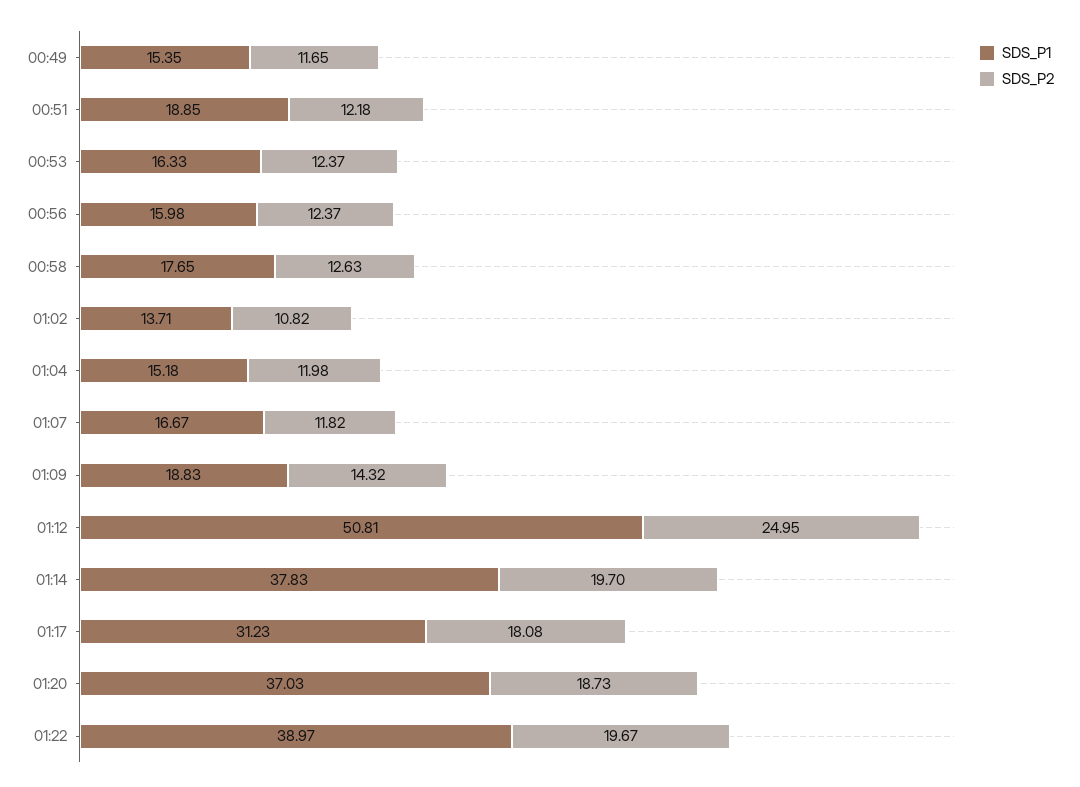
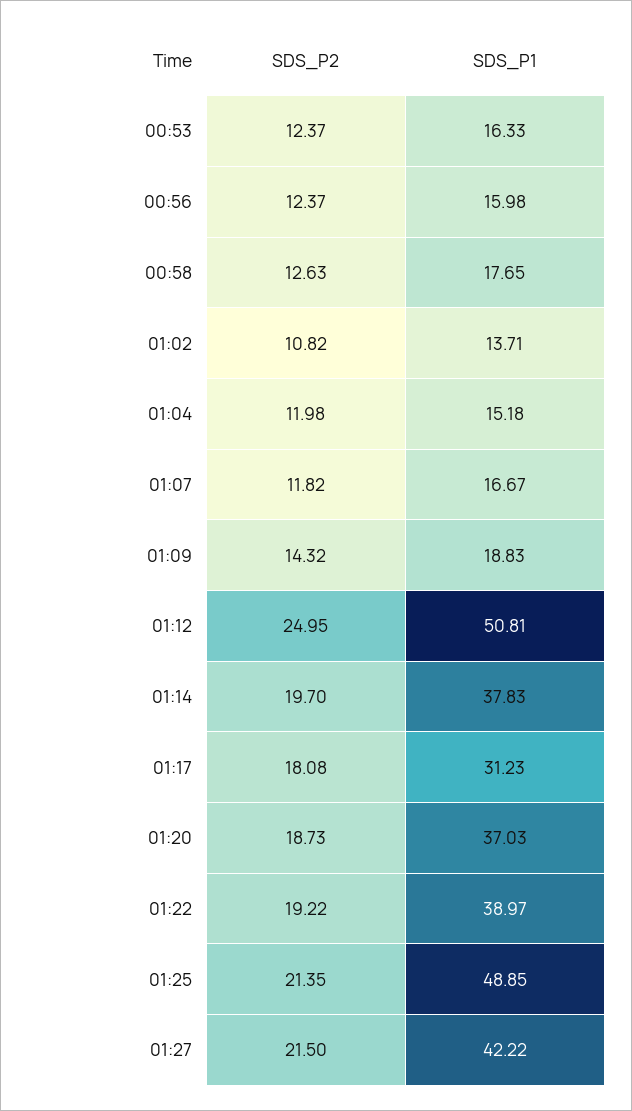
SDS_P1, 00:49: 15.35 -> none
SDS_P2, 00:49: 11.65 -> none
SDS_P1, 00:51: 18.85 -> none
SDS_P2, 00:51: 12.18 -> none
SDS_P2, 01:22: 19.67 -> 19.22
SDS_P2, 01:25: none -> 21.35
SDS_P1, 01:25: none -> 48.85
SDS_P2, 01:27: none -> 21.5
SDS_P1, 01:27: none -> 42.22

